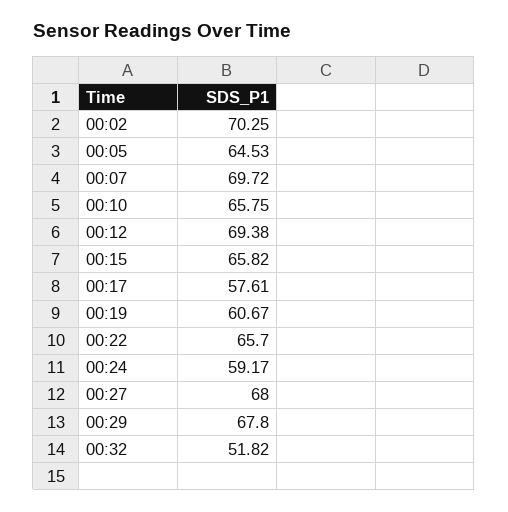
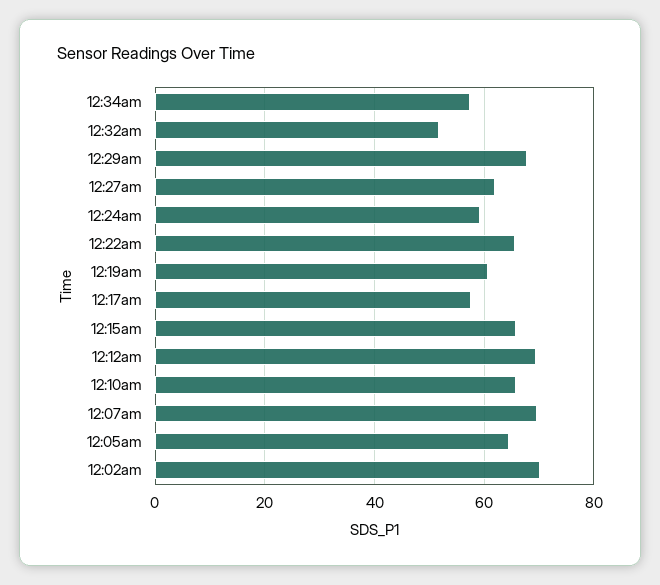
00:27: 68 -> 62
12:34am: none -> 58

